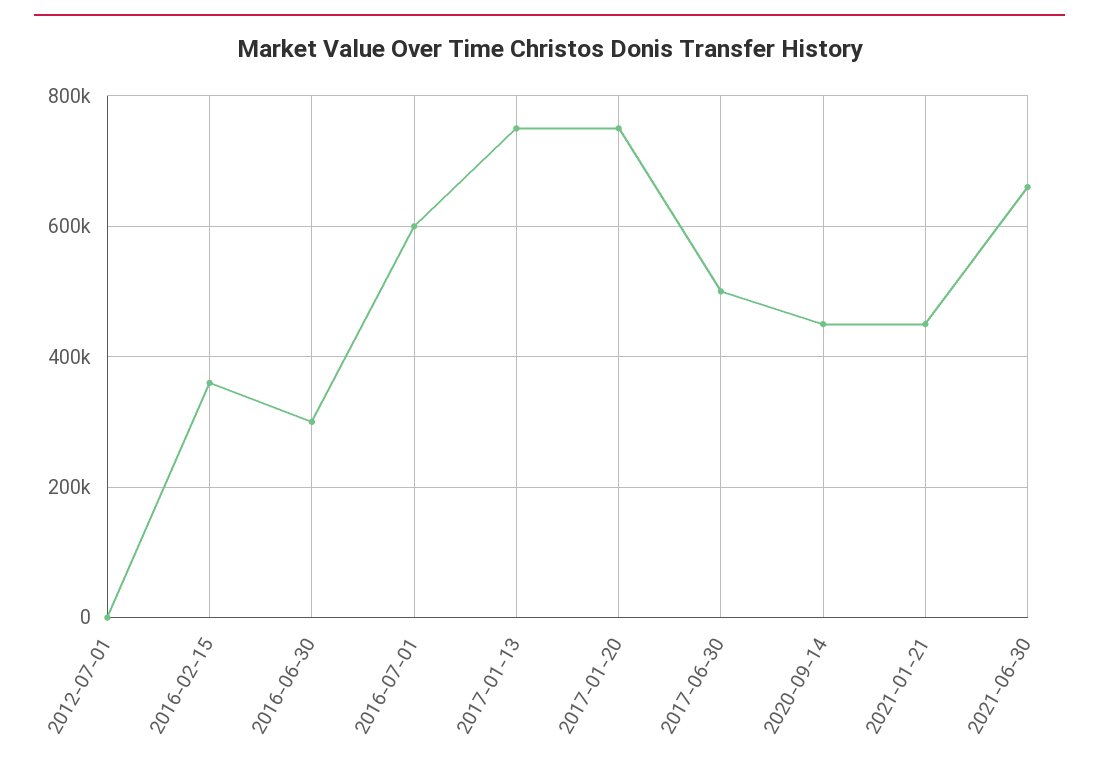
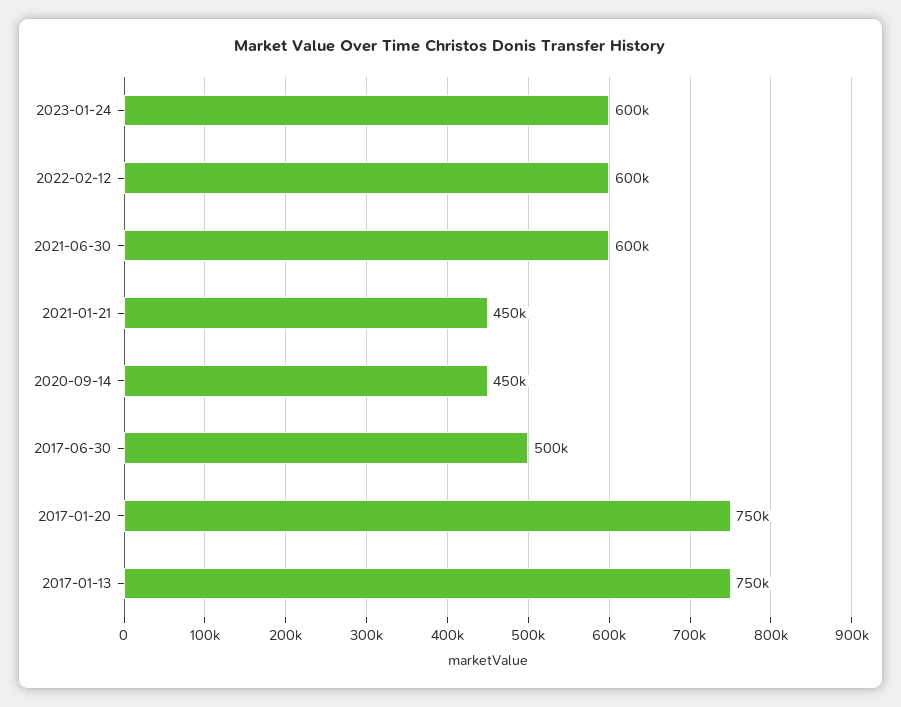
2012-07-01: 0 -> none
2016-02-15: 360000 -> none
2016-06-30: 300000 -> none
2016-07-01: 600000 -> none
2021-06-30: 660000 -> 600000
2023-01-24: none -> 600000
2022-02-12: none -> 600000

